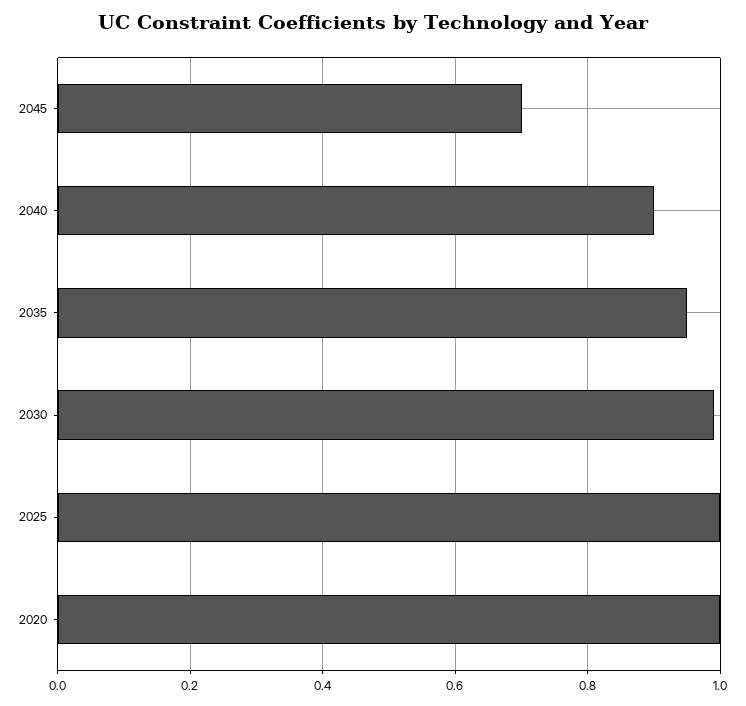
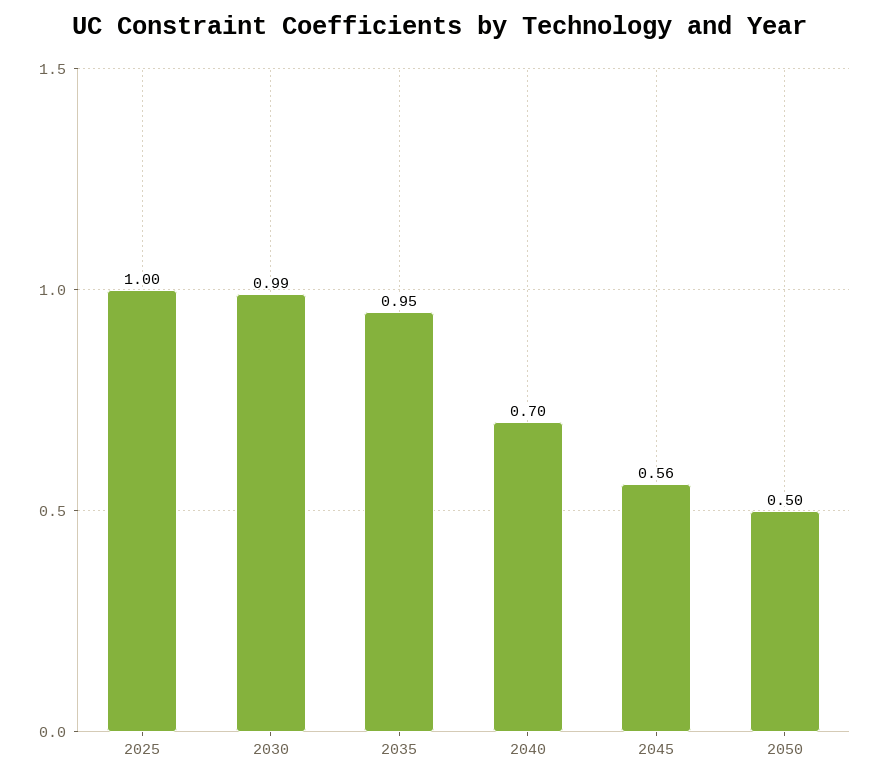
2045: 0.7 -> 0.56
2040: 0.9 -> 0.7
2020: 1 -> none
2050: none -> 0.5

